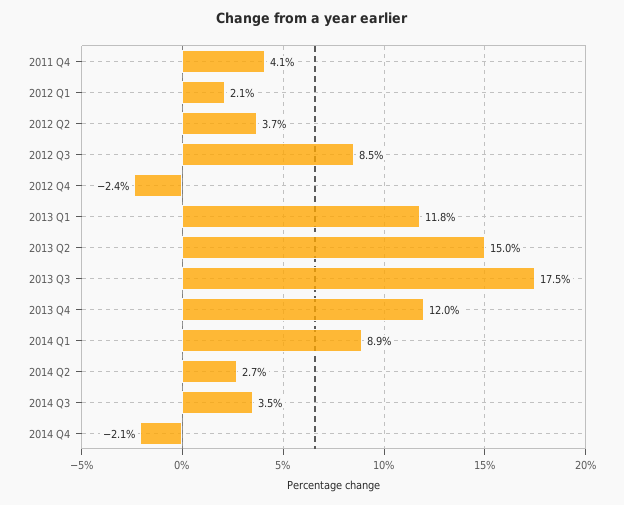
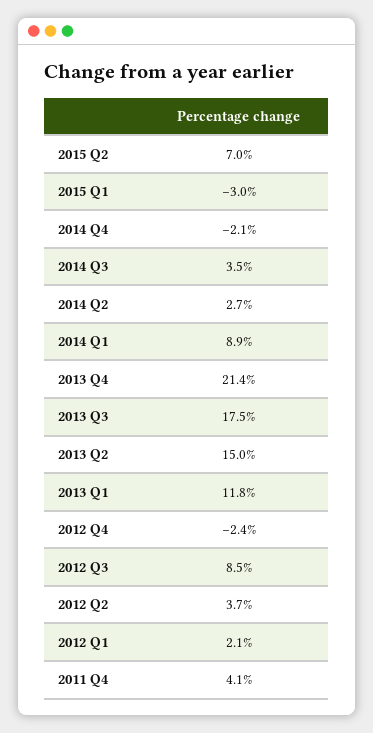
2013 Q4: 12 -> 21.4
2015 Q2: none -> 7
2015 Q1: none -> -3

